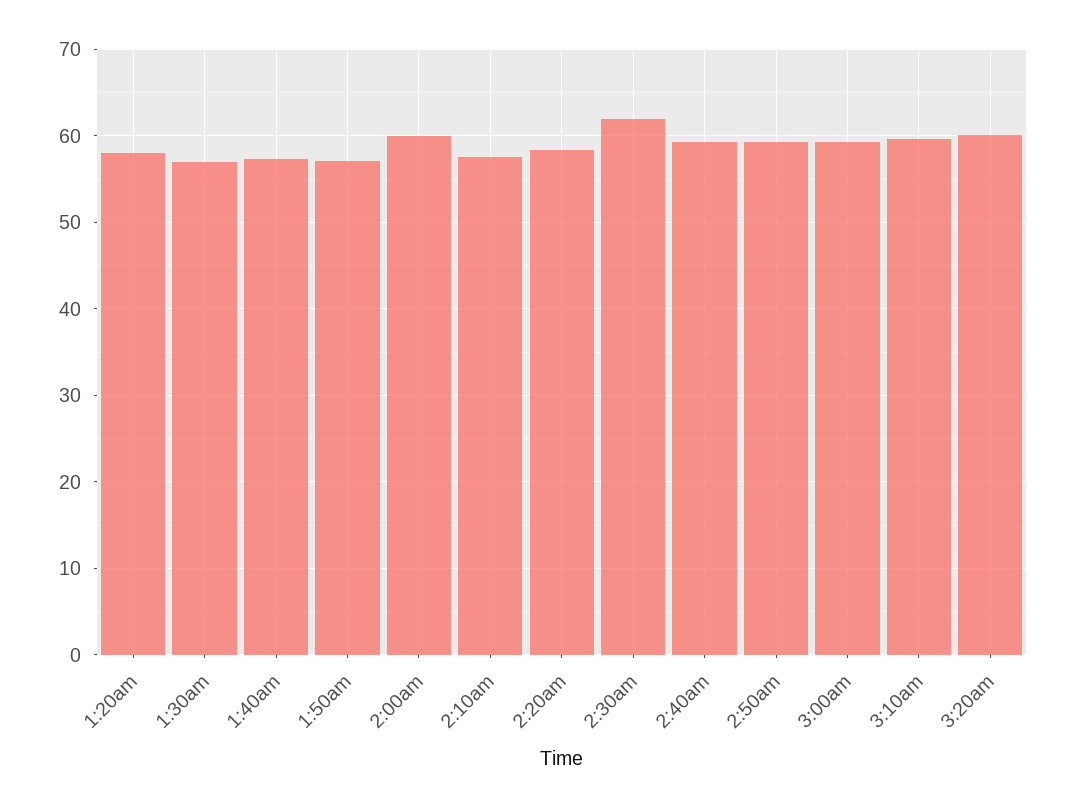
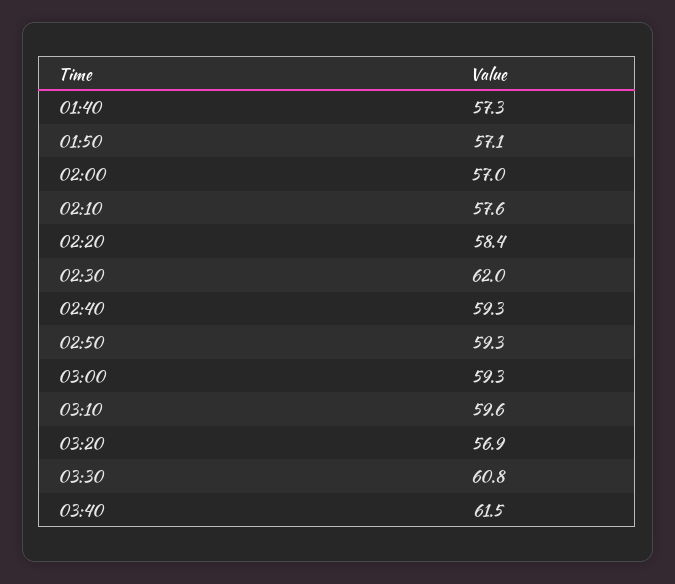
1:20am: 58 -> none
1:30am: 57 -> none
2:00am: 60 -> 57
3:20am: 60 -> 56.9
03:30: none -> 60.8
03:40: none -> 61.5

